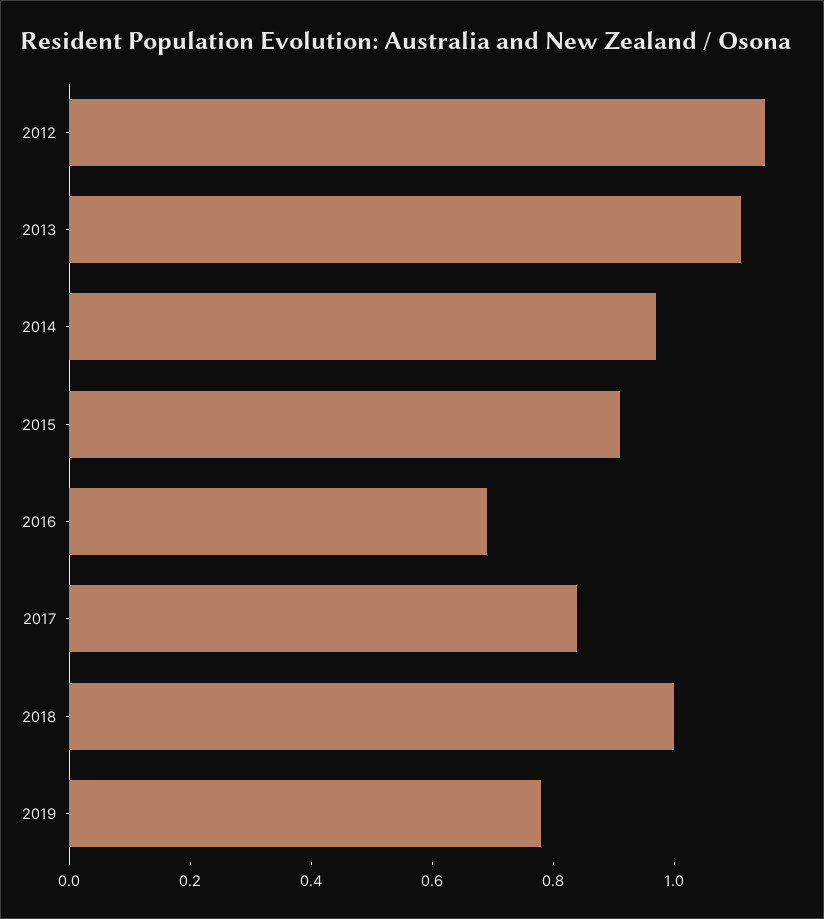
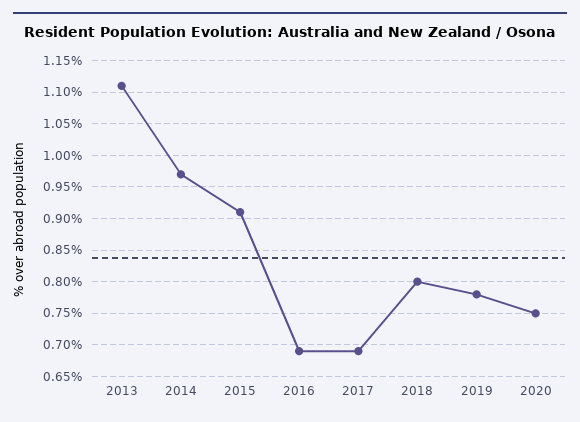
2012: 1.15 -> none
2017: 0.85 -> 0.69
2018: 1 -> 0.8
2020: none -> 0.75

